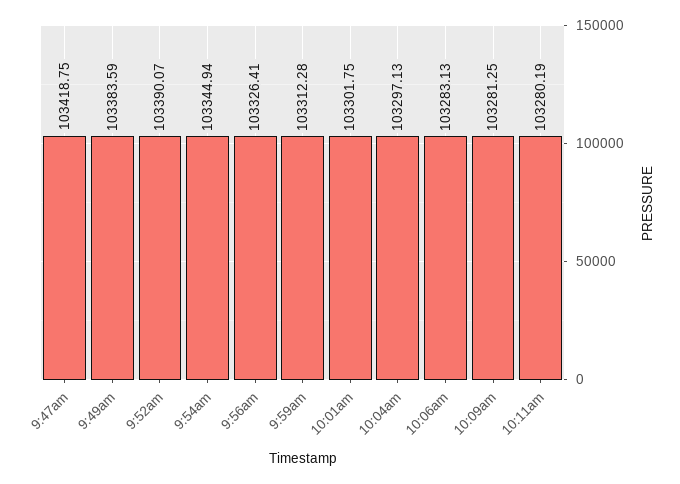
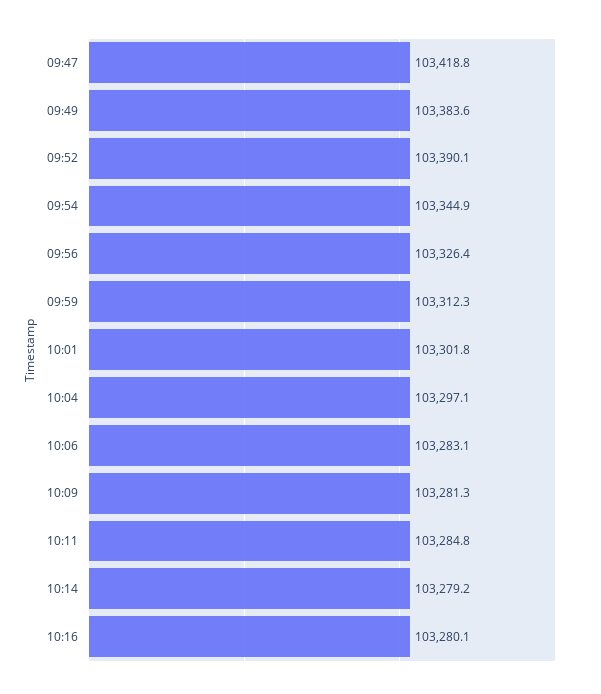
10:11am: 103280.19 -> 103284.8
10:14: none -> 103279.2
10:16: none -> 103280.1

